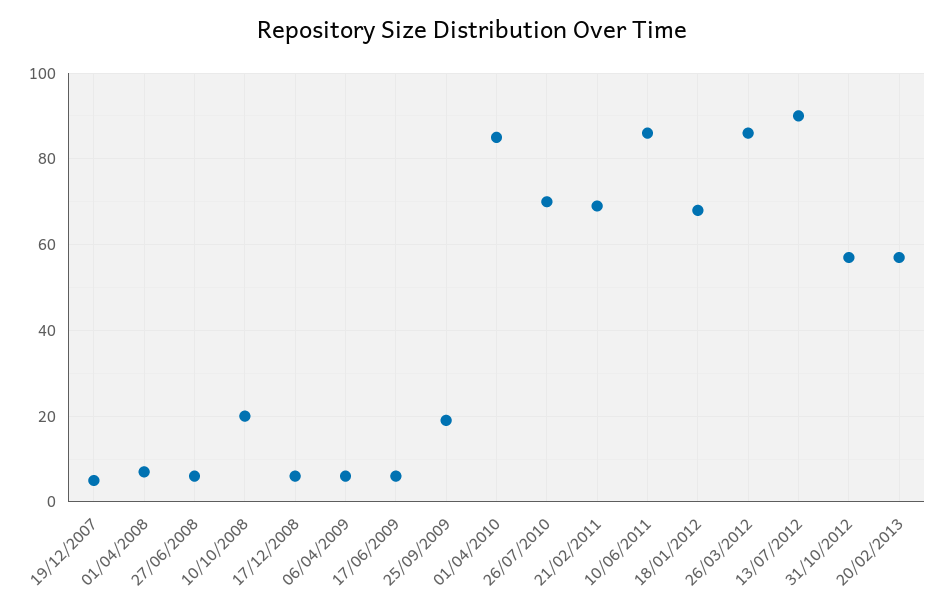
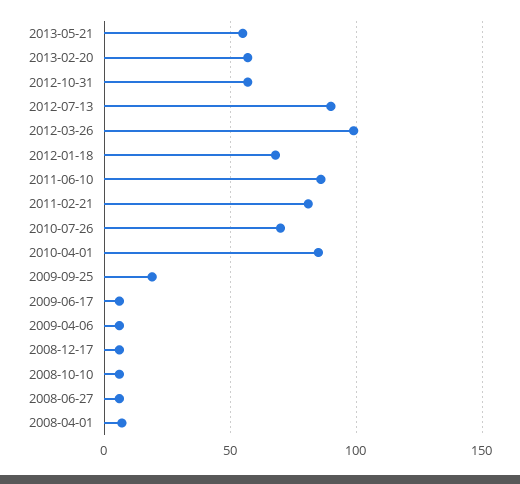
19/12/2007: 5 -> none
10/10/2008: 20 -> 5
21/02/2011: 70 -> 80
26/03/2012: 85 -> 100
2013-05-21: none -> 55

